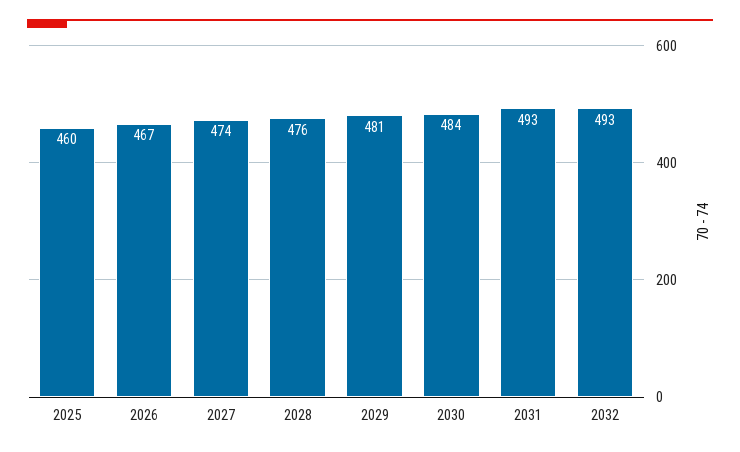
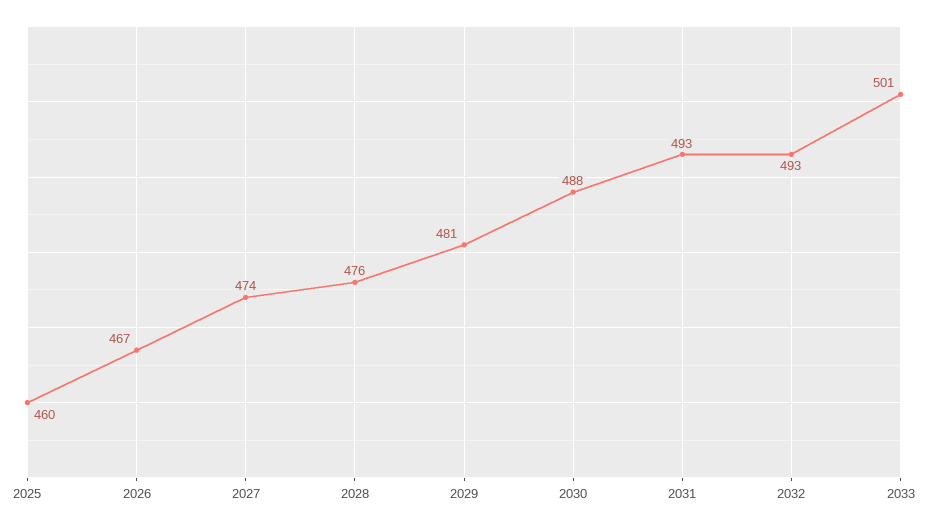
2030: 484 -> 488
2033: none -> 501

